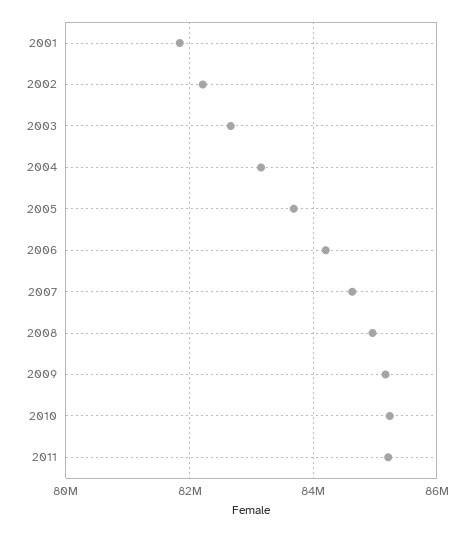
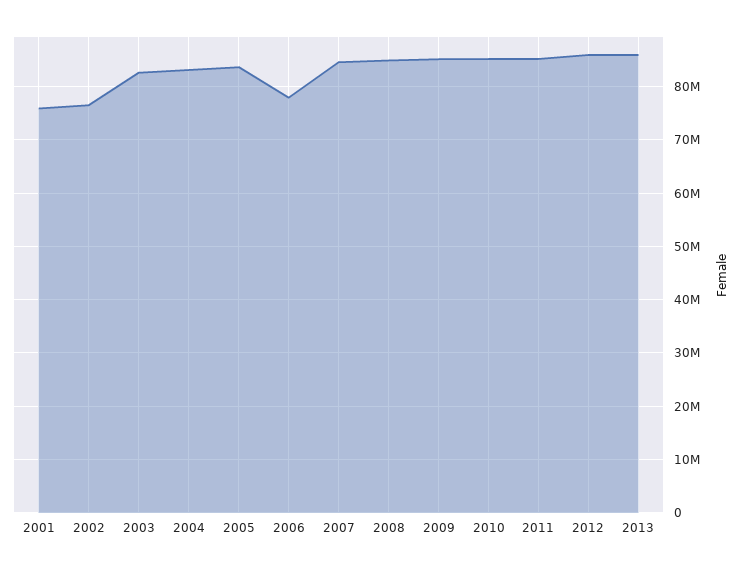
2001: 81800000 -> 76000000
2002: 82200000 -> 76000000
2006: 84200000 -> 78000000
2012: none -> 86000000
2013: none -> 86000000

